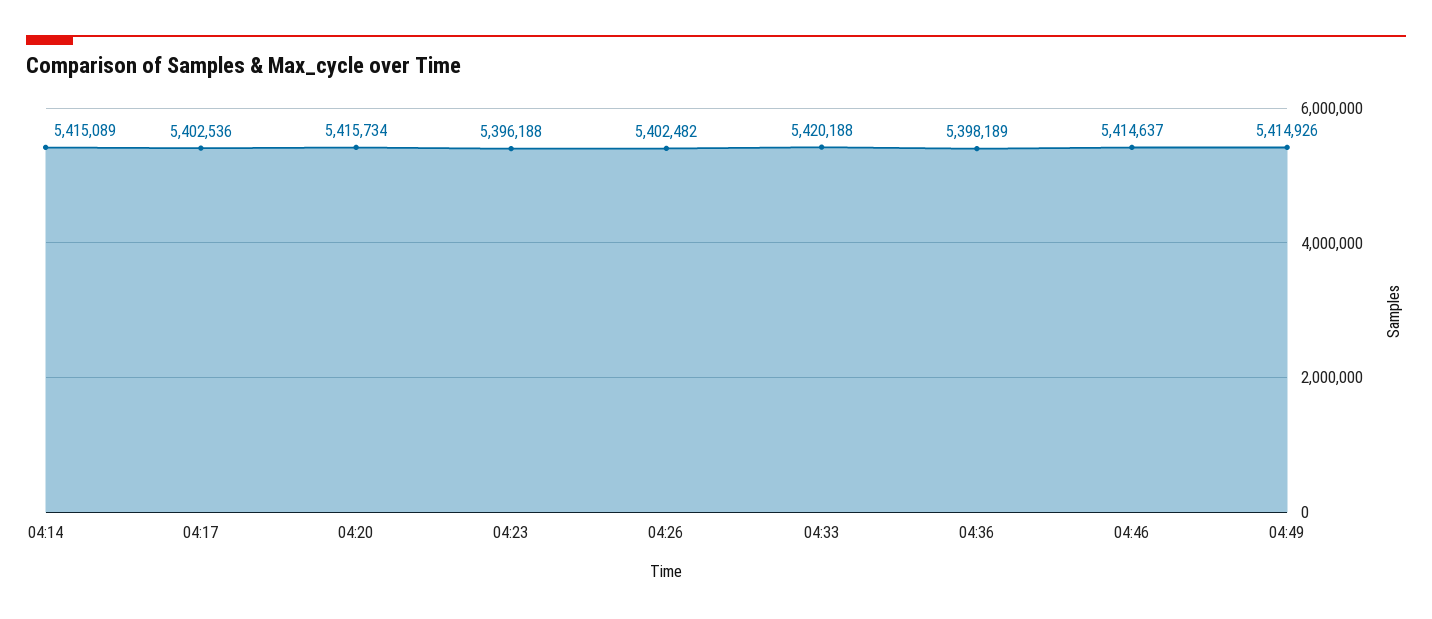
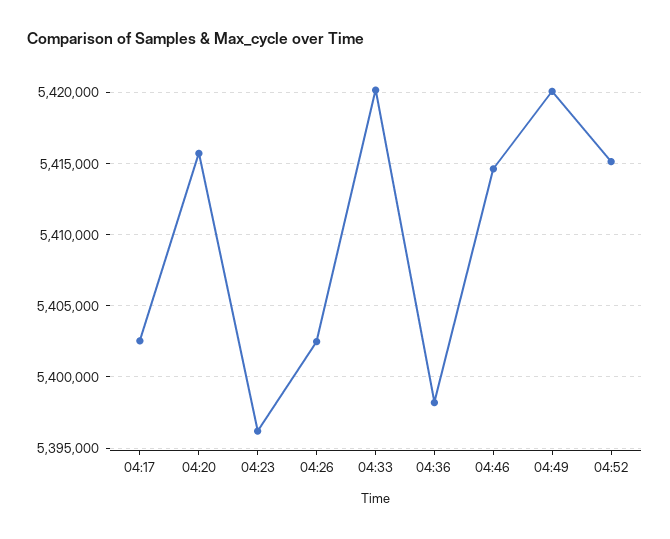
04:14: 5415089 -> none
04:49: 5414926 -> 5420000
04:52: none -> 5415000

